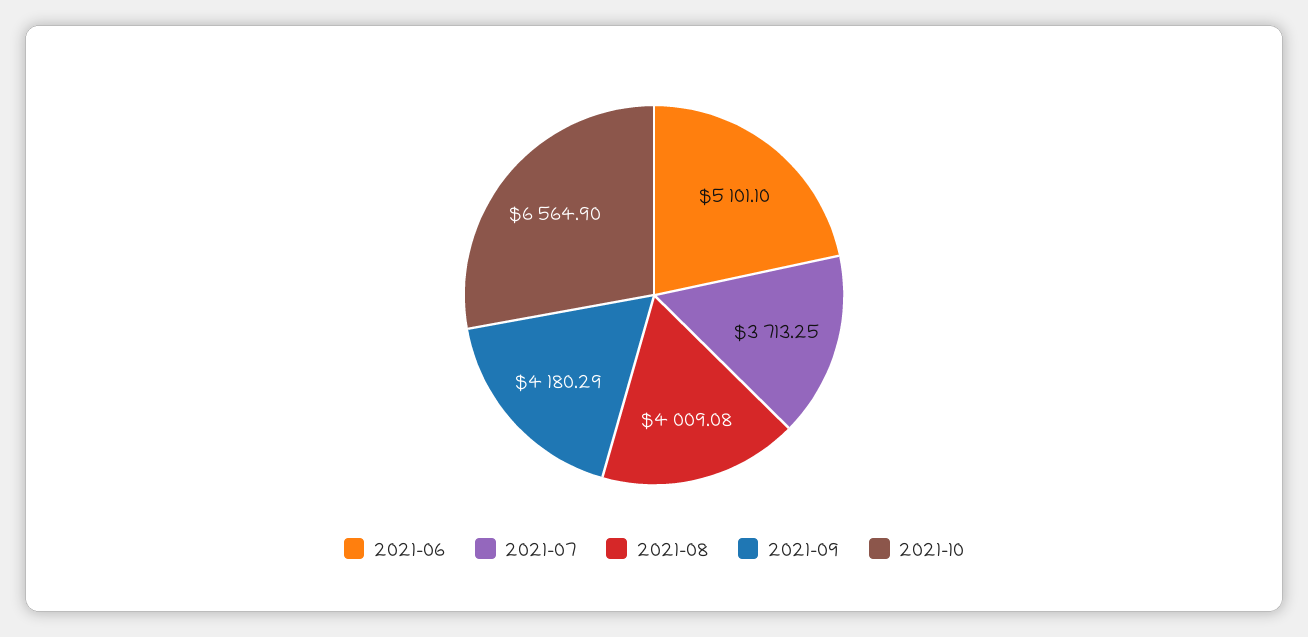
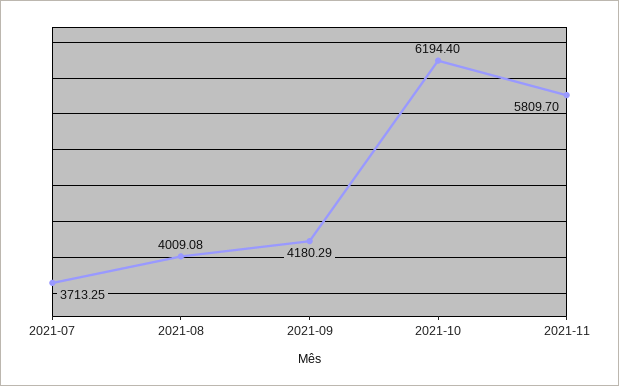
2021-06: 5101.1 -> none
2021-10: 6564.9 -> 6194.4
2021-11: none -> 5809.7

